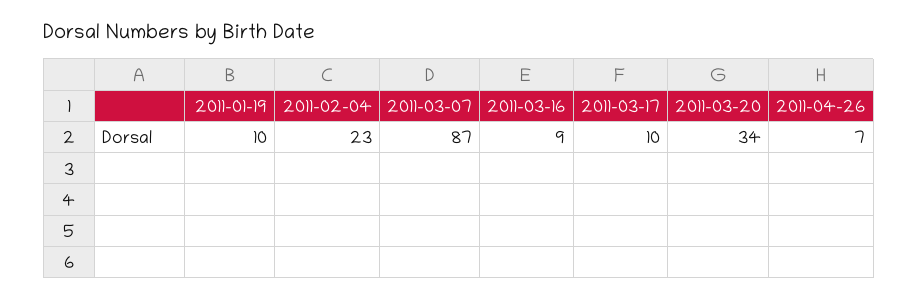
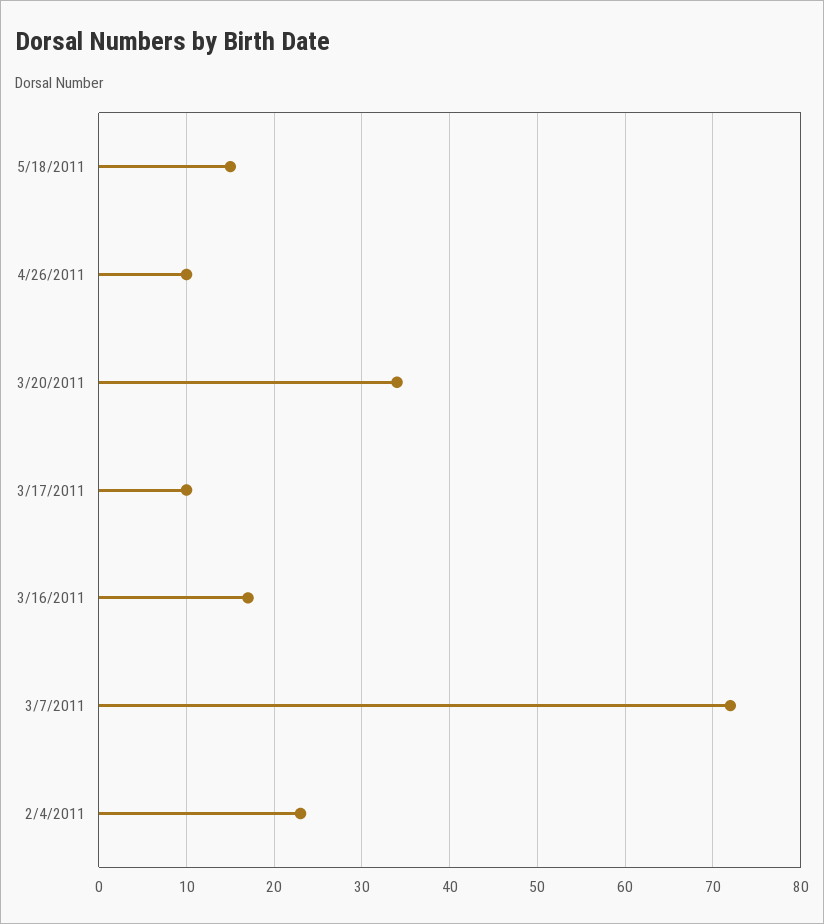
2011-01-19: 10 -> none
2011-03-07: 87 -> 72
2011-03-16: 9 -> 17
2011-04-26: 7 -> 10
5/18/2011: none -> 15

